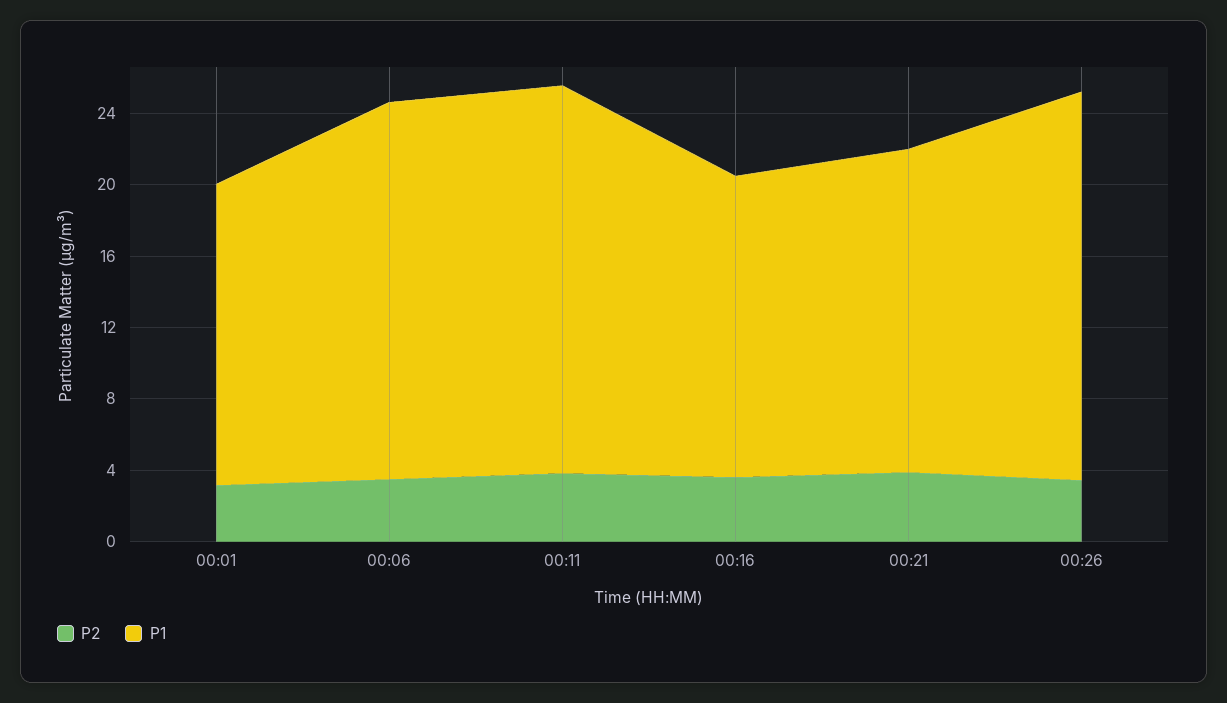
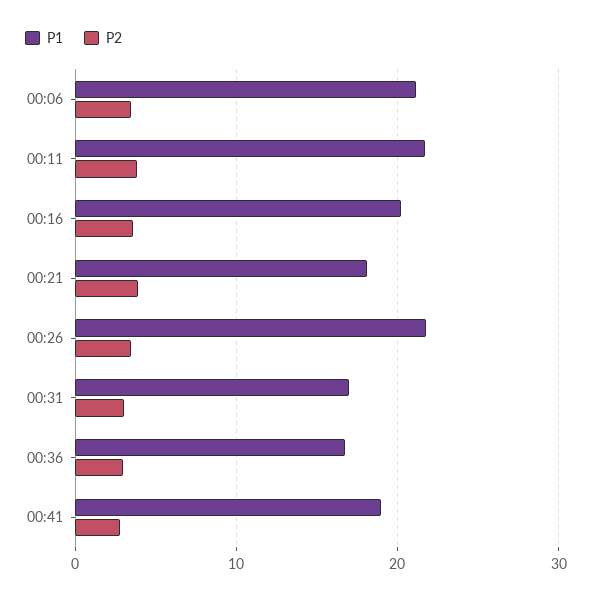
P2, 00:01: 3 -> none
P1, 00:01: 17 -> none
P1, 00:16: 17 -> 20
P1, 00:31: none -> 17
P2, 00:31: none -> 3
P1, 00:36: none -> 17
P2, 00:36: none -> 3
P1, 00:41: none -> 19
P2, 00:41: none -> 3

